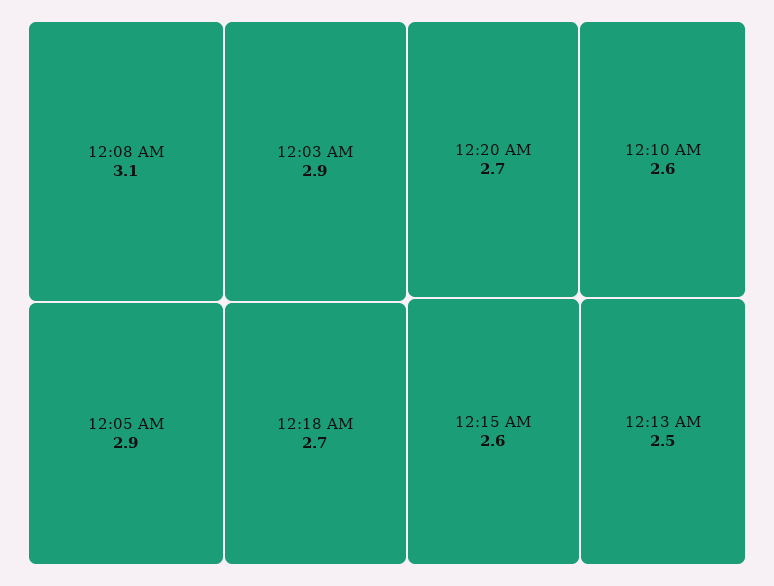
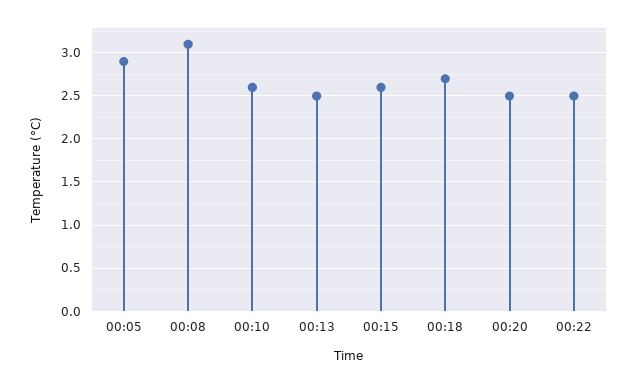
12:03 AM: 2.9 -> none
12:20 AM: 2.7 -> 2.5
00:22: none -> 2.5

